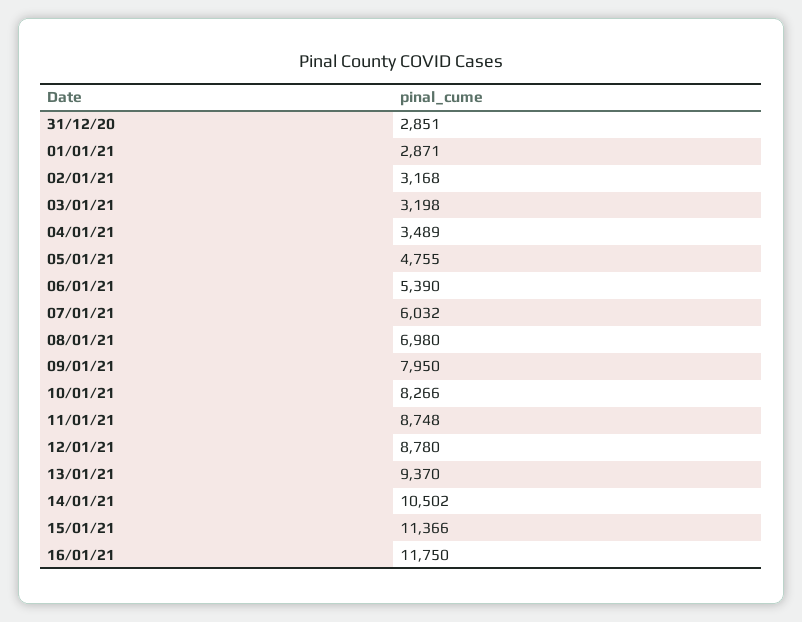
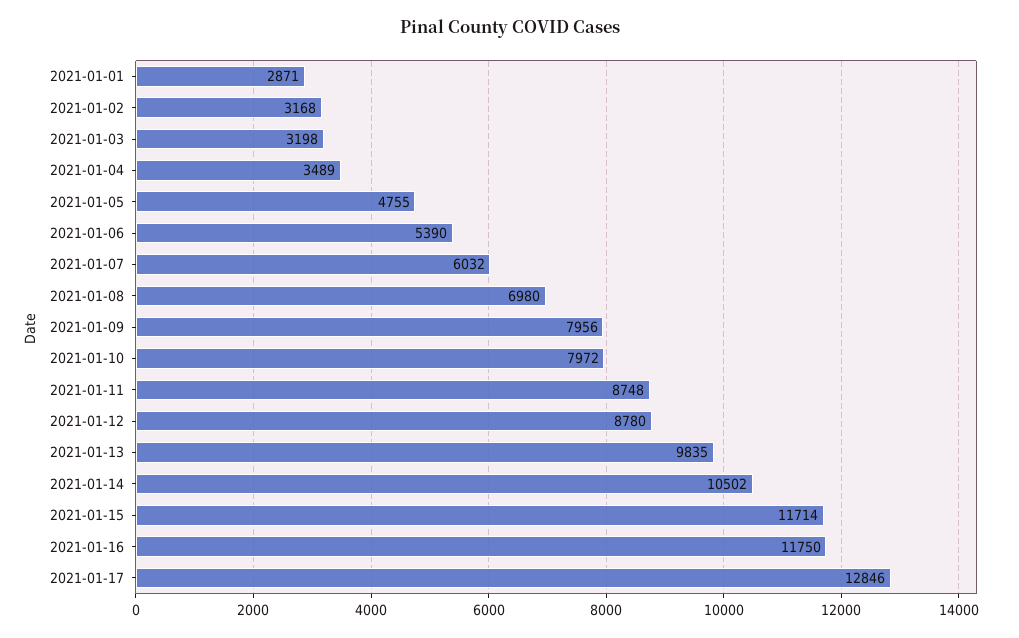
31/12/20: 2851 -> none
09/01/21: 7950 -> 7956
10/01/21: 8266 -> 7972
13/01/21: 9370 -> 9835
15/01/21: 11366 -> 11714
2021-01-17: none -> 12846

